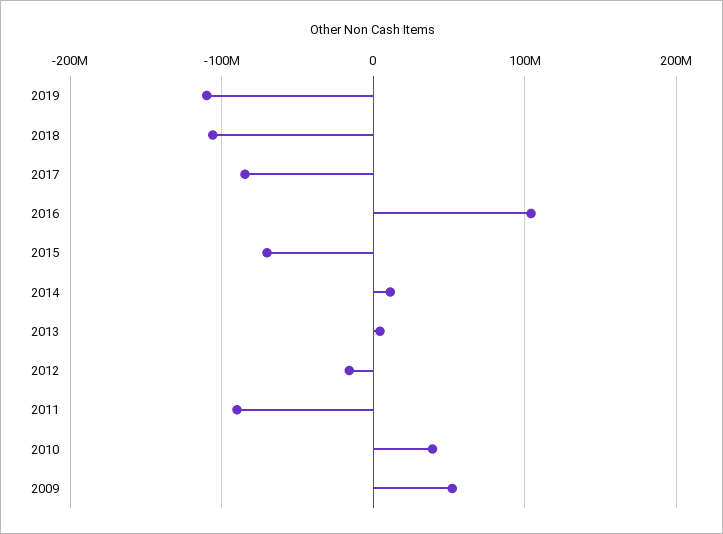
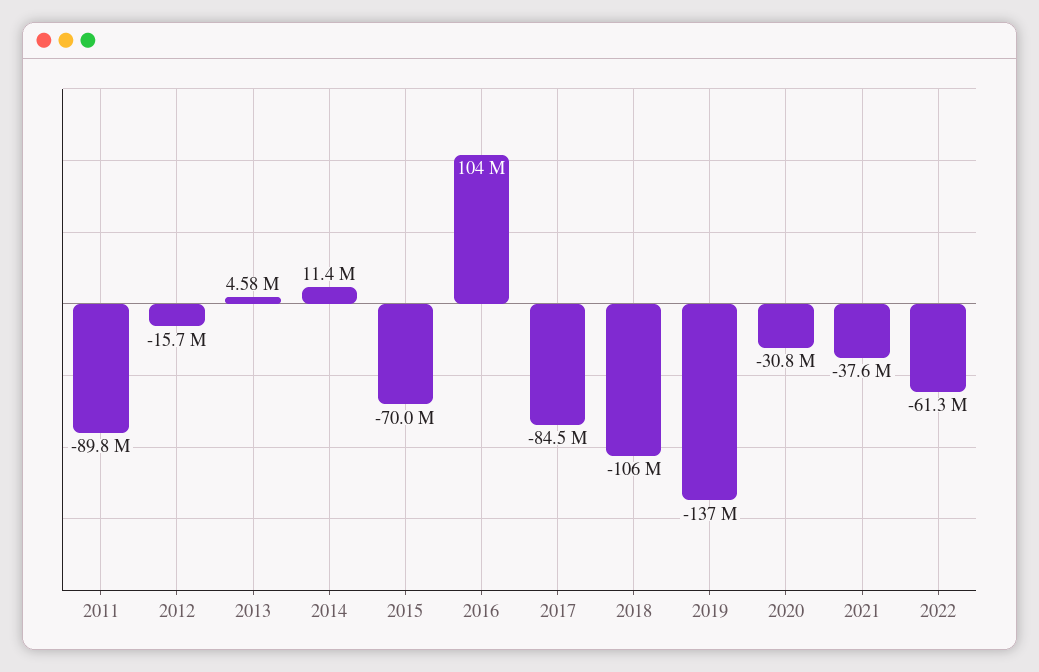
2019: -110000000 -> -137000000
2010: 40000000 -> none
2009: 50000000 -> none
2020: none -> -30800000
2021: none -> -37600000
2022: none -> -61300000

